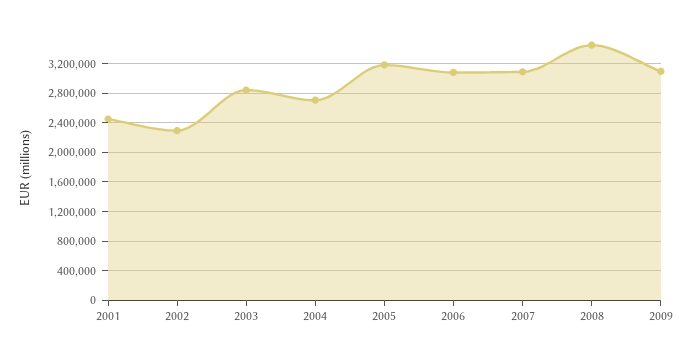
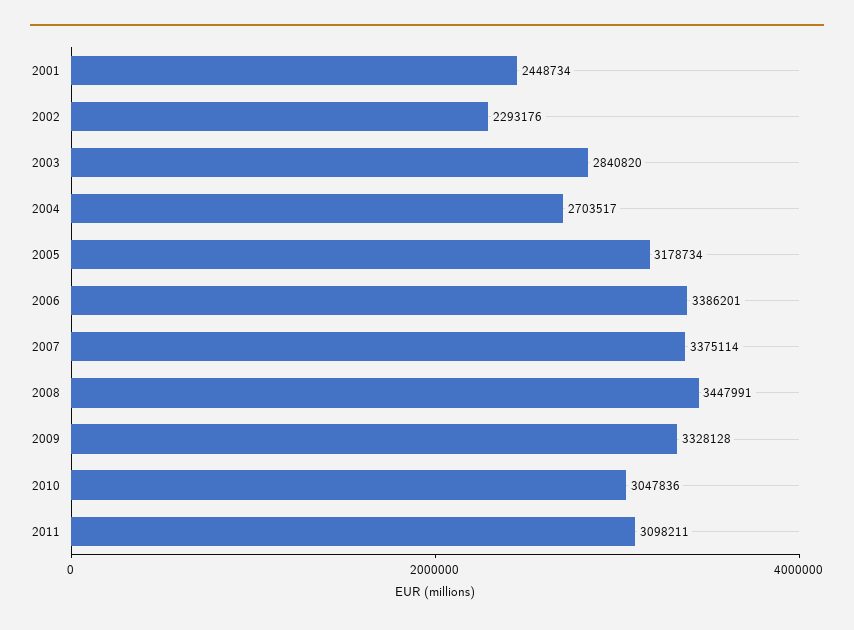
2006: 3100000 -> 3386201
2007: 3100000 -> 3375114
2009: 3100000 -> 3328128
2010: none -> 3047836
2011: none -> 3098211

